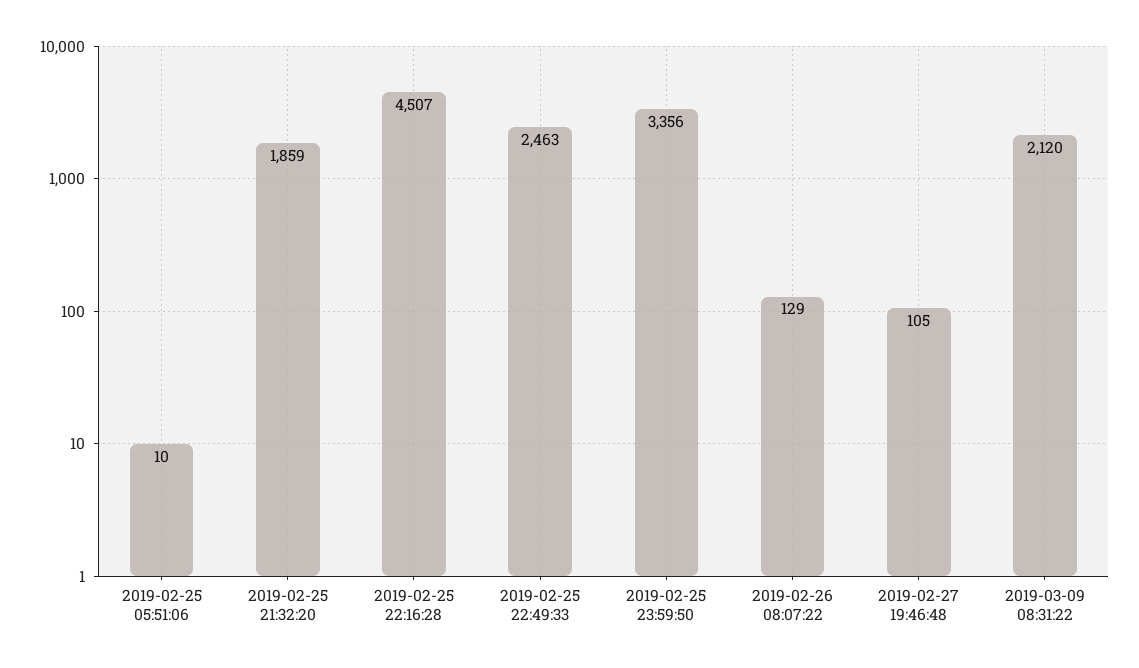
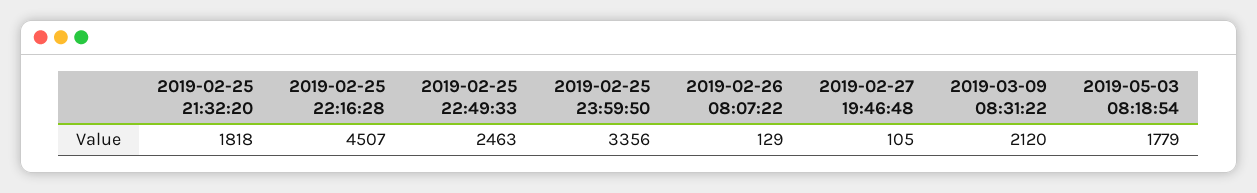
2019-02-25 05:51:06: 10 -> none
2019-02-25 21:32:20: 1859 -> 1818
2019-05-03 08:18:54: none -> 1779

